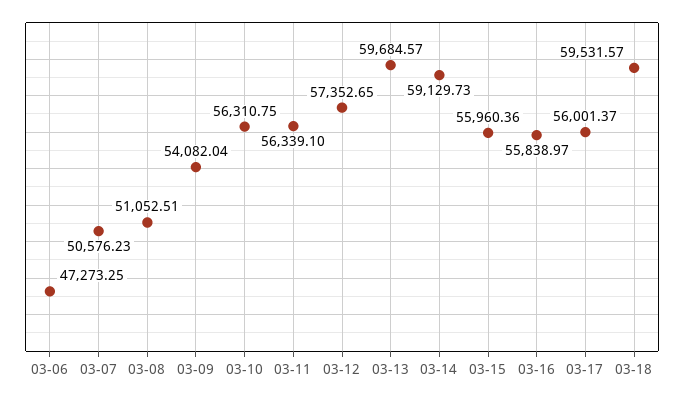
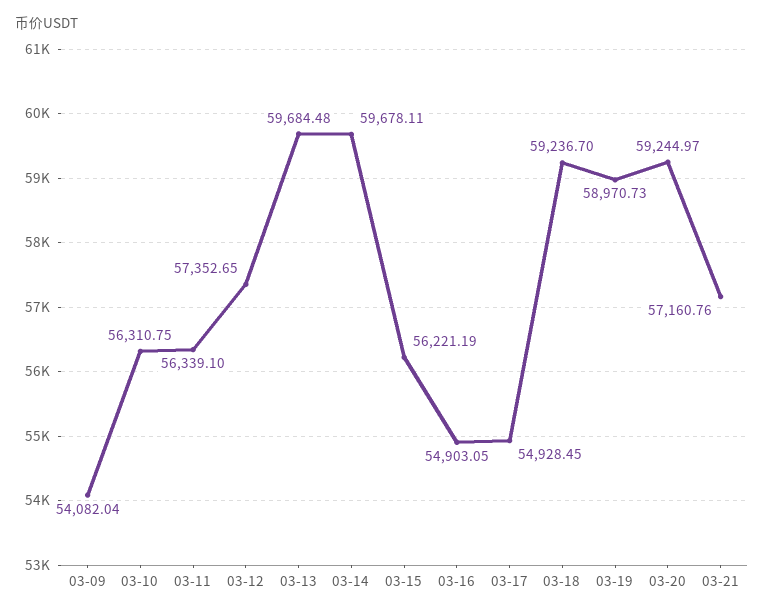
03-06: 47273.25 -> none
03-07: 50576.23 -> none
03-08: 51052.51 -> none
03-13: 59684.57 -> 59684.48
03-14: 59129.73 -> 59678.11
03-15: 55960.36 -> 56221.19
03-16: 55838.97 -> 54903.05
03-17: 56001.37 -> 54928.45
03-18: 59531.57 -> 59236.7
03-19: none -> 58970.73
03-20: none -> 59244.97
03-21: none -> 57160.76

